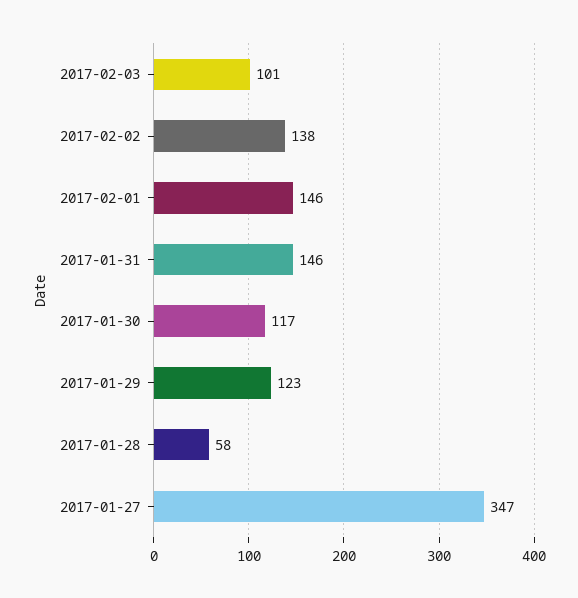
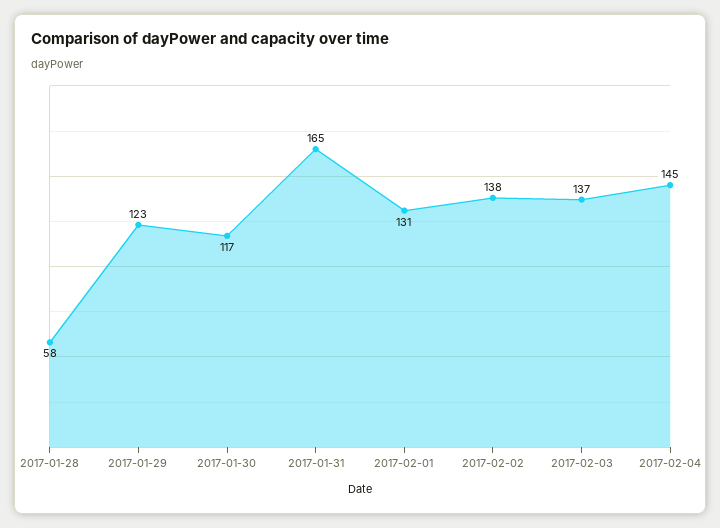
2017-02-03: 101 -> 137
2017-02-01: 146 -> 131
2017-01-31: 146 -> 165
2017-01-27: 347 -> none
2017-02-04: none -> 145

